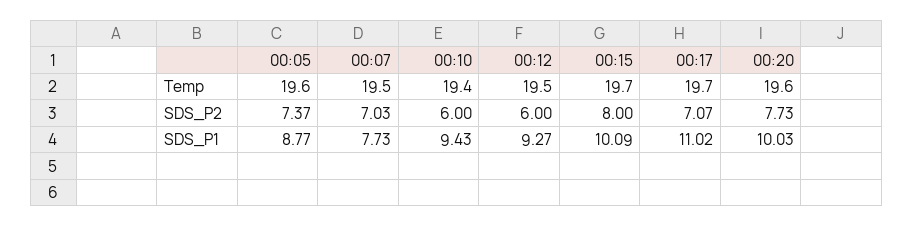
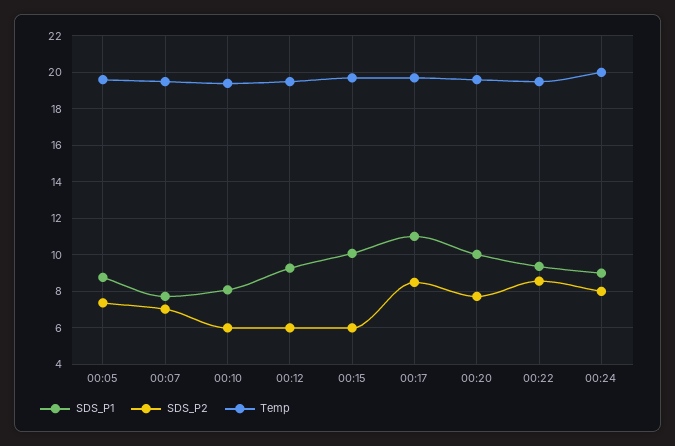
SDS_P2, 00:15: 8 -> 6
SDS_P2, 00:17: 7.07 -> 8.5
SDS_P1, 00:10: 9.43 -> 8
SDS_P1, 00:22: none -> 9.5
SDS_P2, 00:22: none -> 8.5
Temp, 00:22: none -> 19.5
SDS_P1, 00:24: none -> 9
SDS_P2, 00:24: none -> 8
Temp, 00:24: none -> 20

